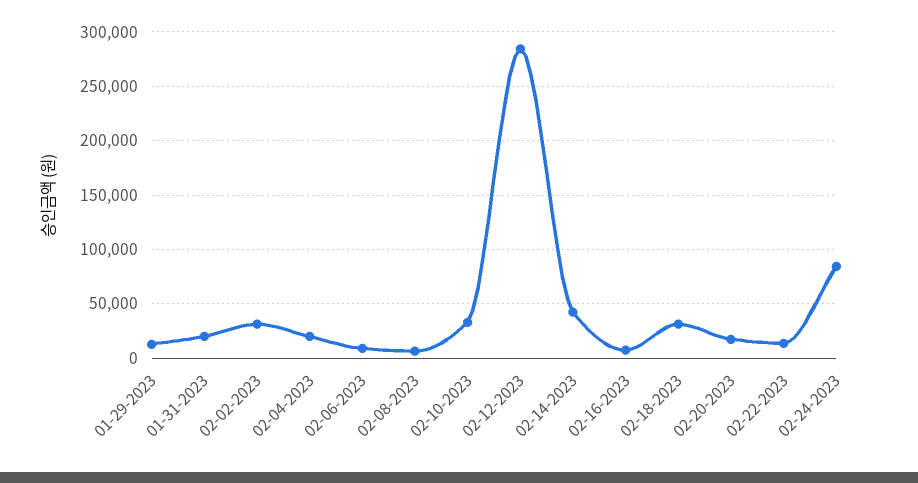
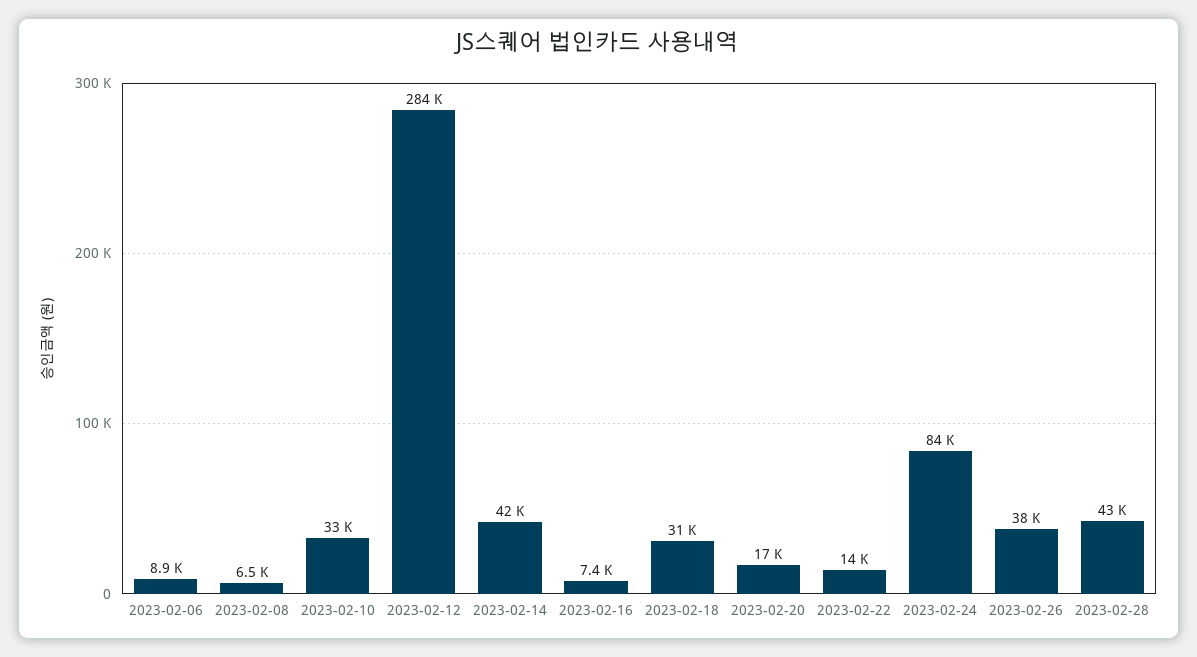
01-29-2023: 10000 -> none
01-31-2023: 20000 -> none
02-02-2023: 30000 -> none
02-04-2023: 20000 -> none
2023-02-26: none -> 38000
2023-02-28: none -> 43000

